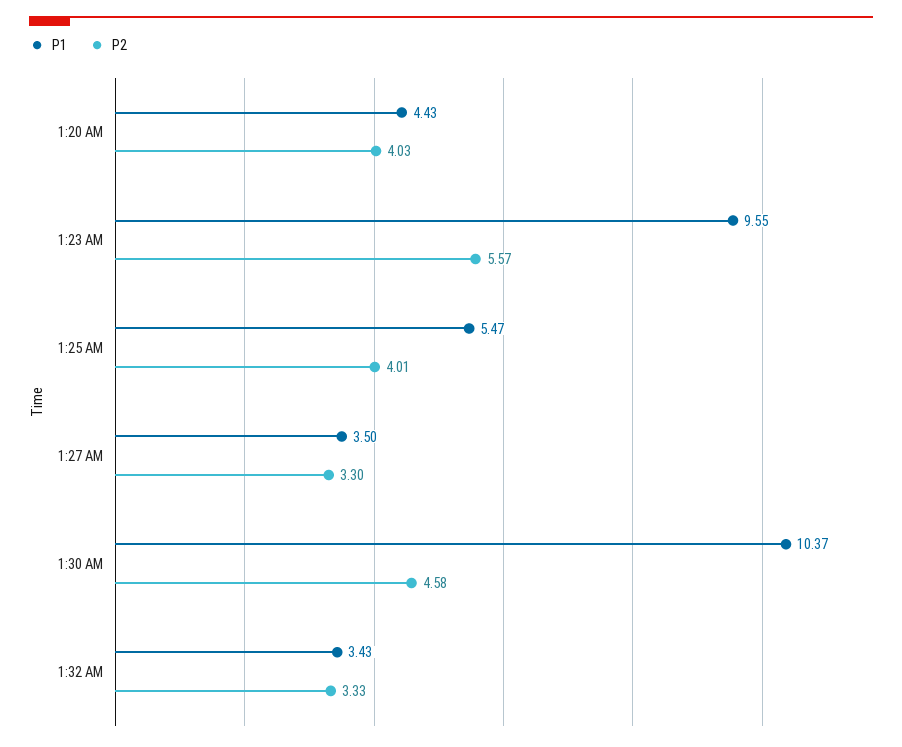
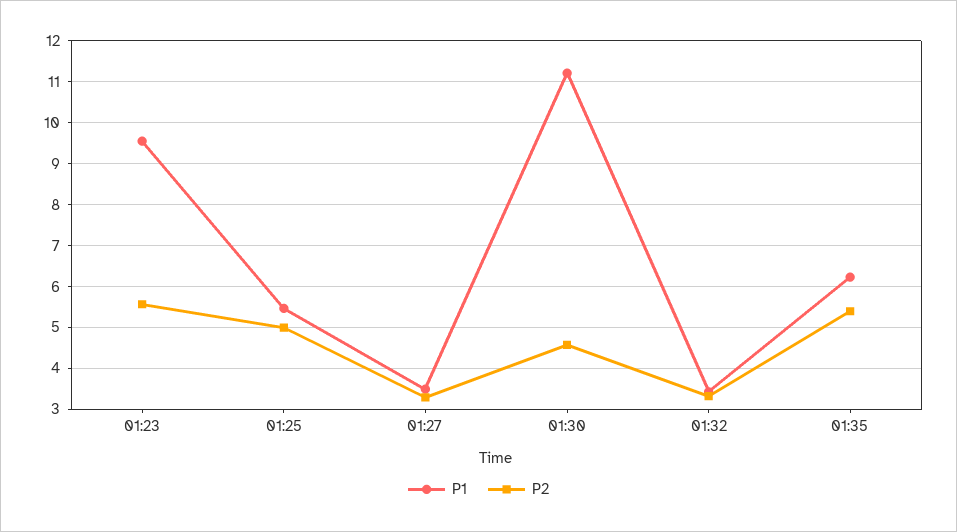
P1, 1:20 AM: 4.43 -> none
P2, 1:20 AM: 4.03 -> none
P2, 1:25 AM: 4.01 -> 5
P1, 1:30 AM: 10.37 -> 11.2
P1, 01:35: none -> 6.2
P2, 01:35: none -> 5.4

